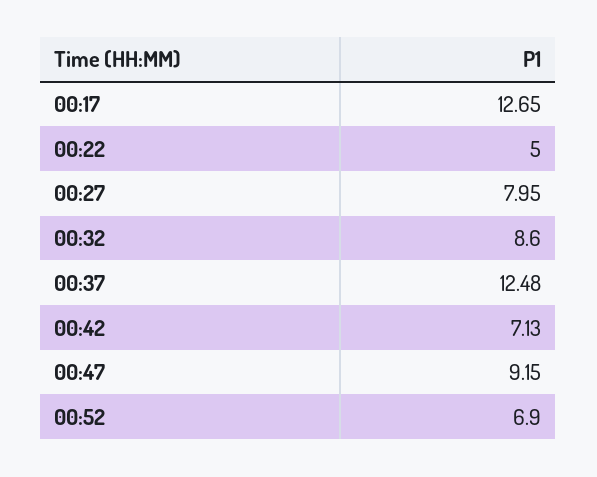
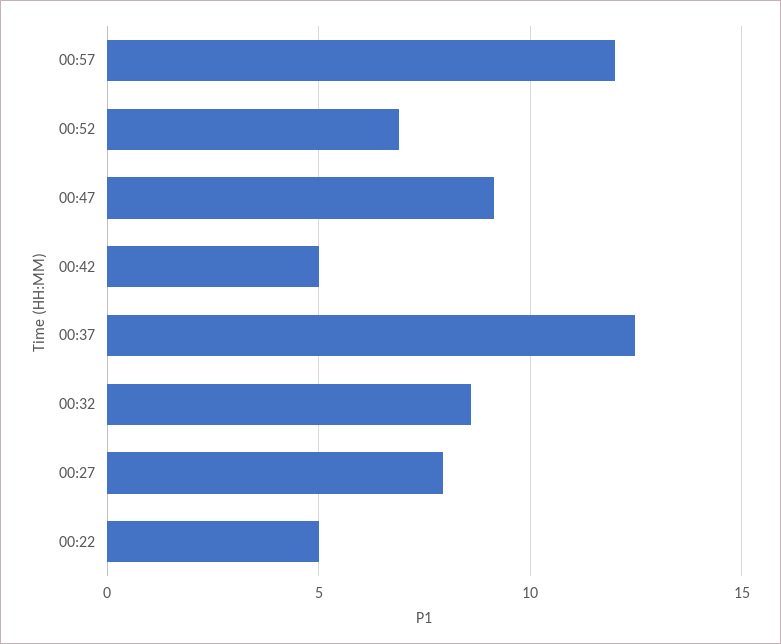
00:17: 12.65 -> none
00:42: 7.13 -> 5
00:57: none -> 12

